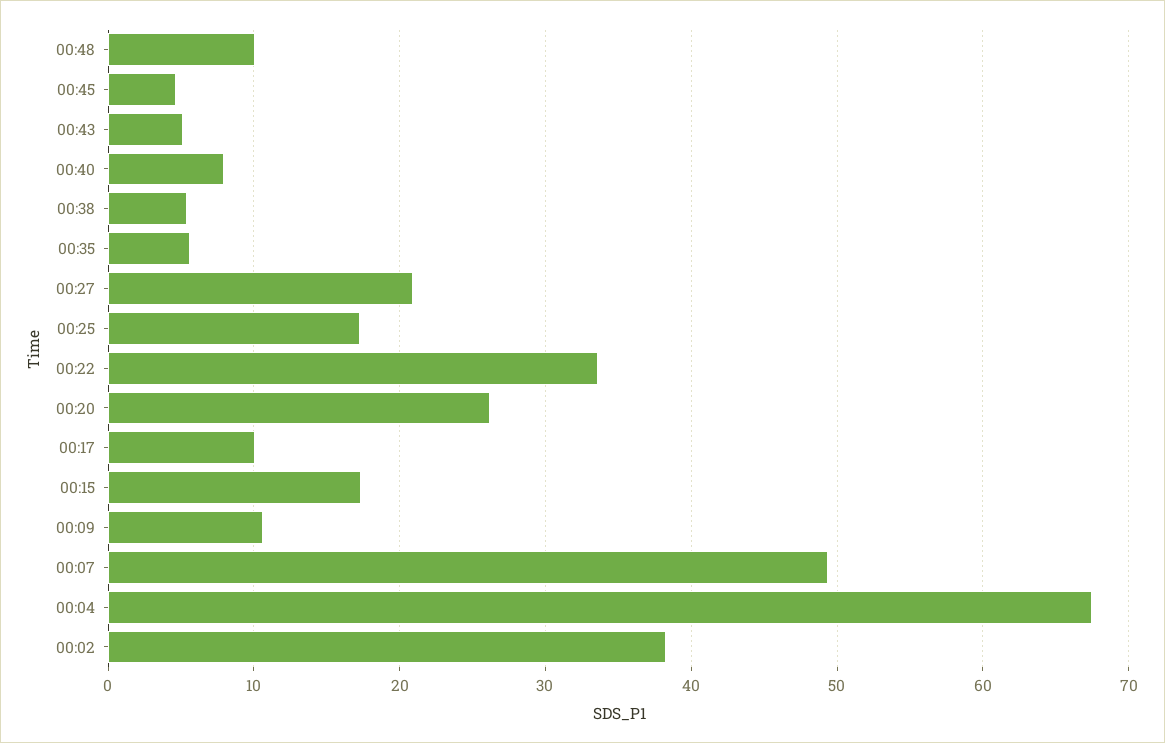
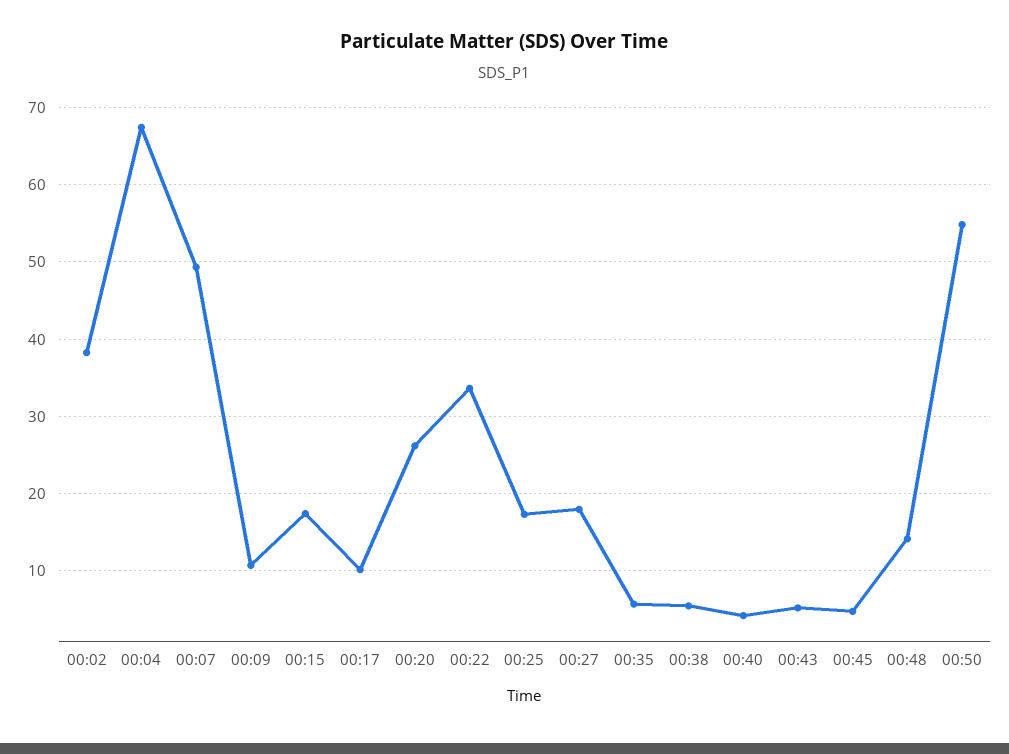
00:48: 10 -> 14
00:40: 8 -> 4
00:27: 21 -> 18
00:50: none -> 55

